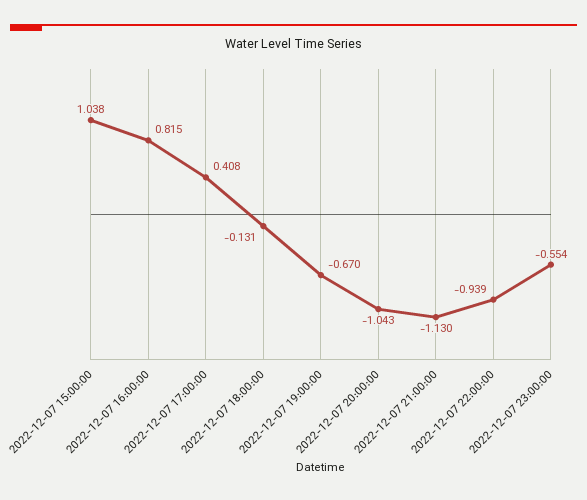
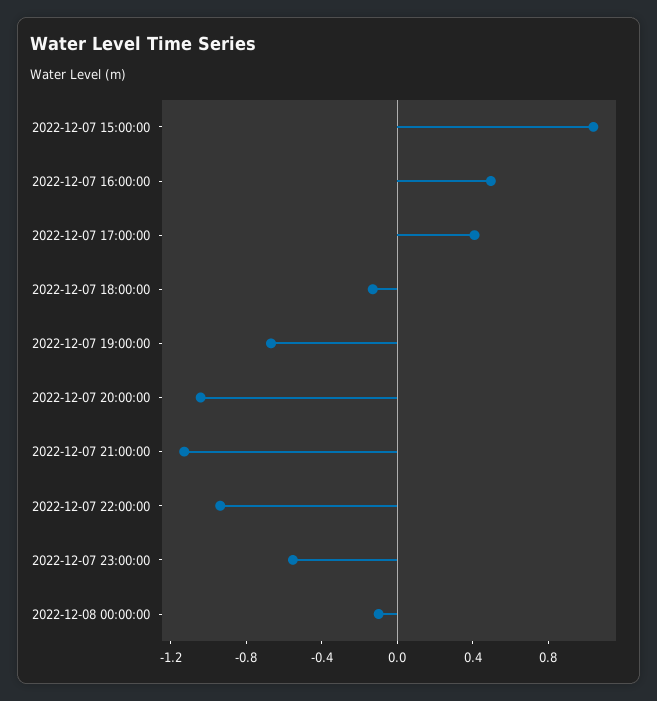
2022-12-07 16:00:00: 0.815 -> 0.5
2022-12-08 00:00:00: none -> -0.1

